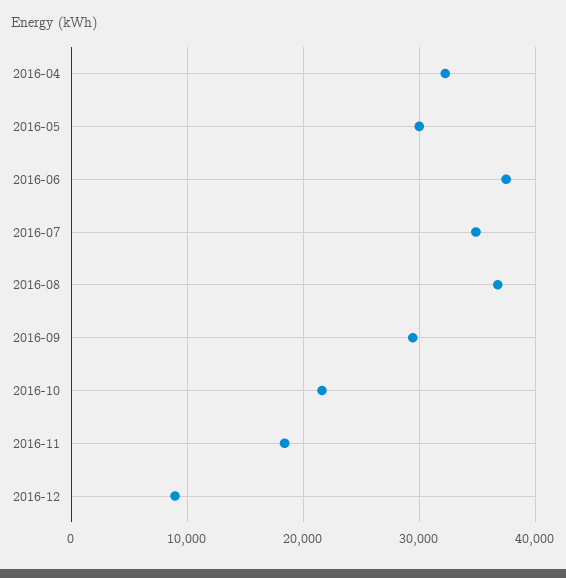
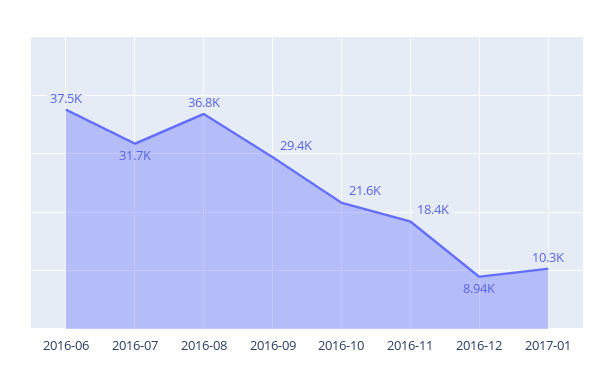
2016-04: 32000 -> none
2016-05: 30000 -> none
2016-07: 35000 -> 31700
2017-01: none -> 10300

